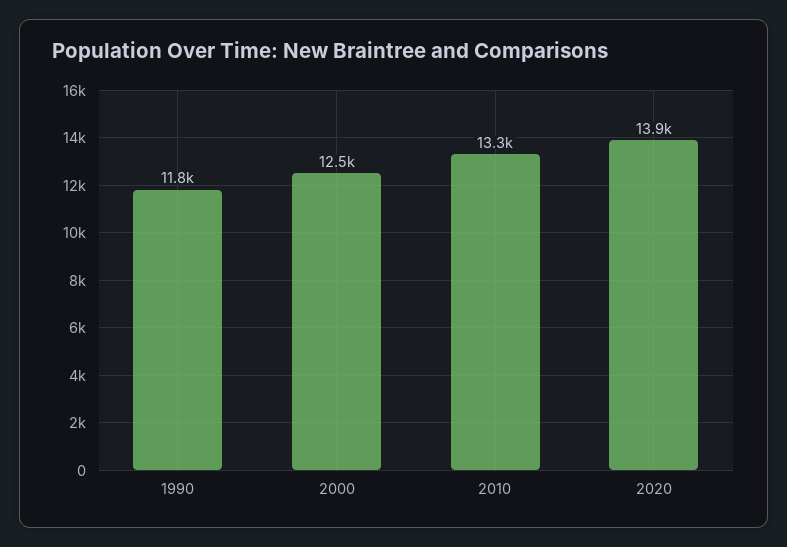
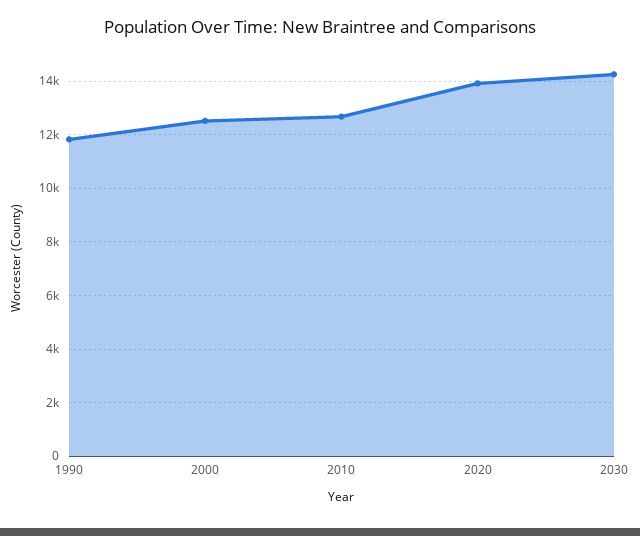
2010: 13300 -> 12750
2030: none -> 14250

